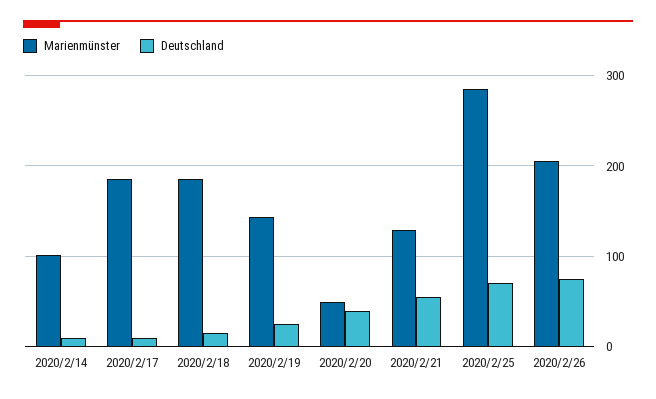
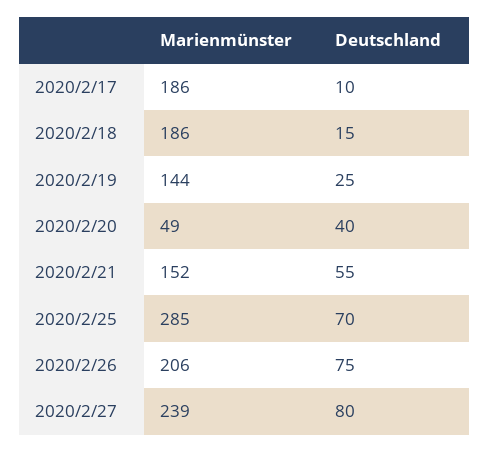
Marienmünster, 2020/2/14: 100 -> none
Deutschland, 2020/2/14: 10 -> none
Marienmünster, 2020/2/21: 130 -> 152
Marienmünster, 2020/2/27: none -> 239
Deutschland, 2020/2/27: none -> 80

